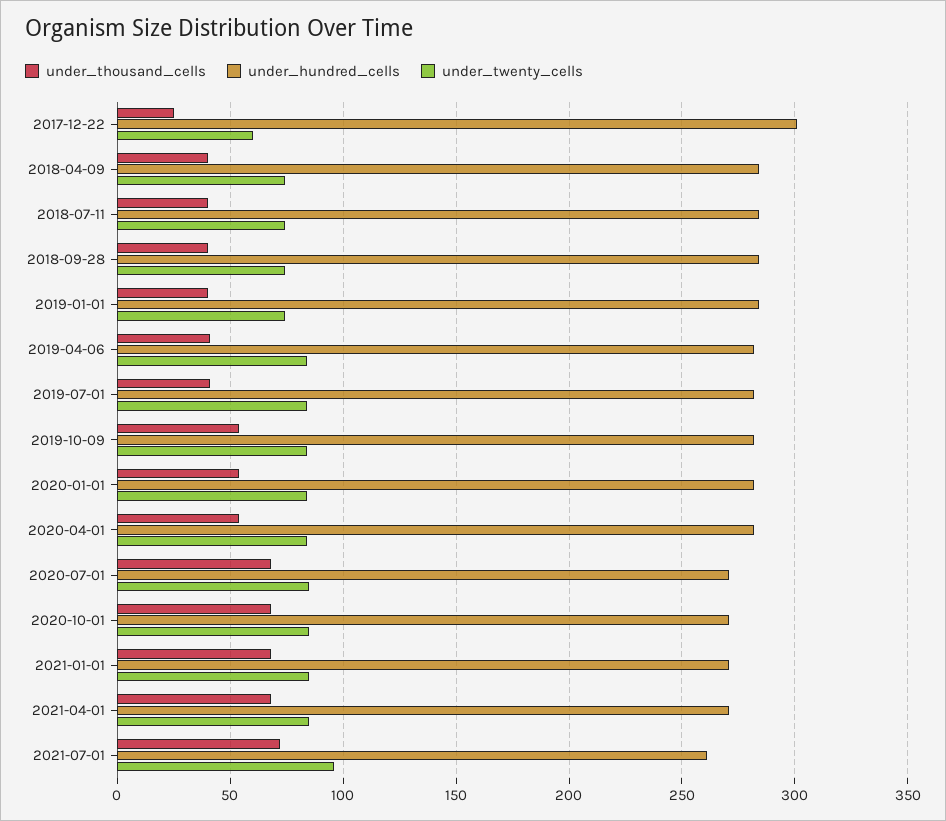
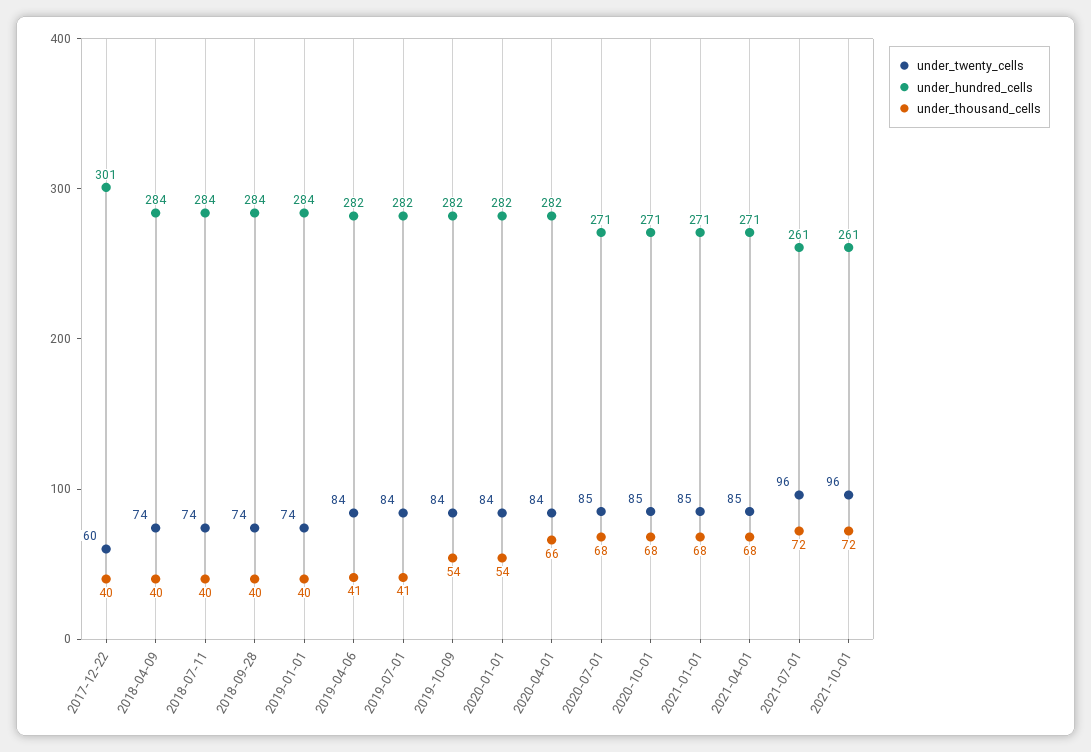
under_thousand_cells, 2017-12-22: 25 -> 40
under_thousand_cells, 2020-04-01: 55 -> 66
under_twenty_cells, 2021-10-01: none -> 96
under_hundred_cells, 2021-10-01: none -> 261
under_thousand_cells, 2021-10-01: none -> 72

